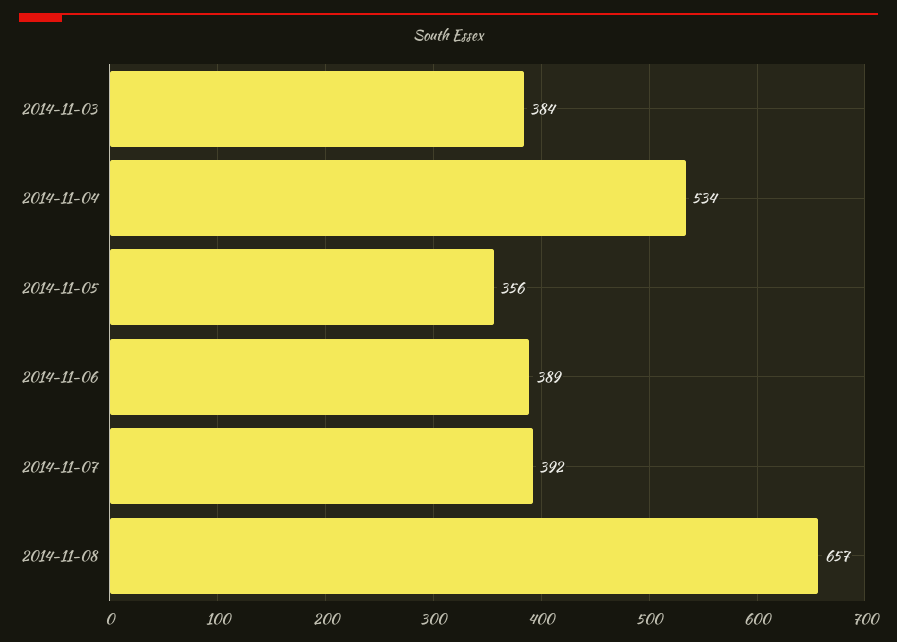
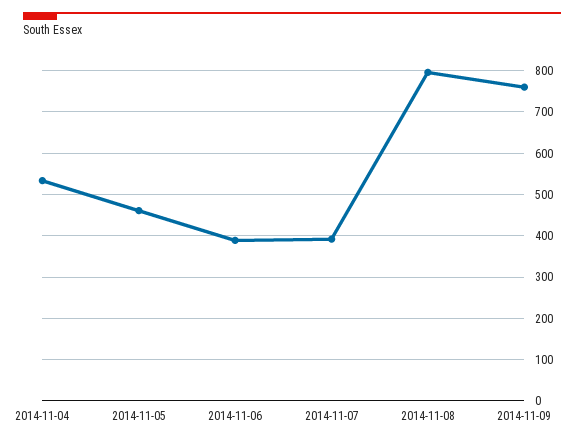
2014-11-03: 384 -> none
2014-11-05: 356 -> 460
2014-11-08: 657 -> 800
2014-11-09: none -> 760

